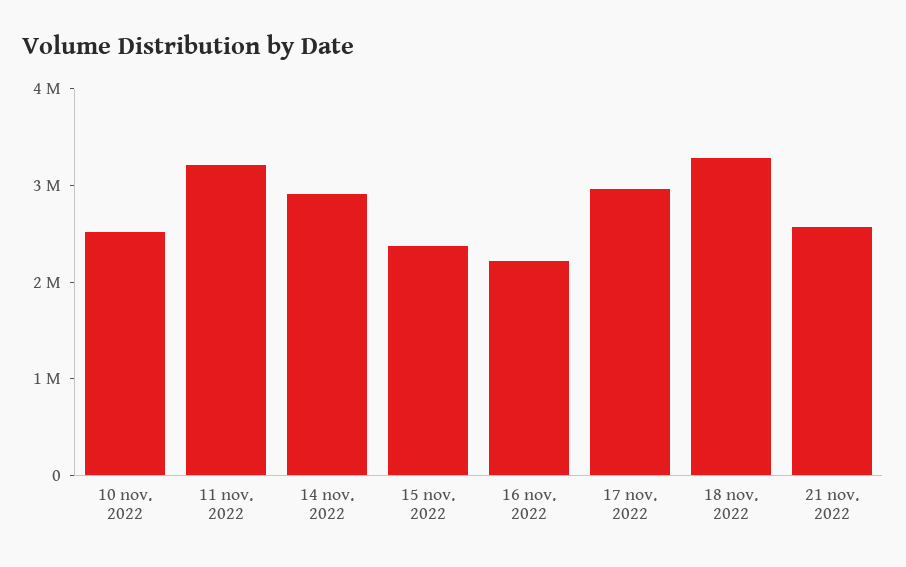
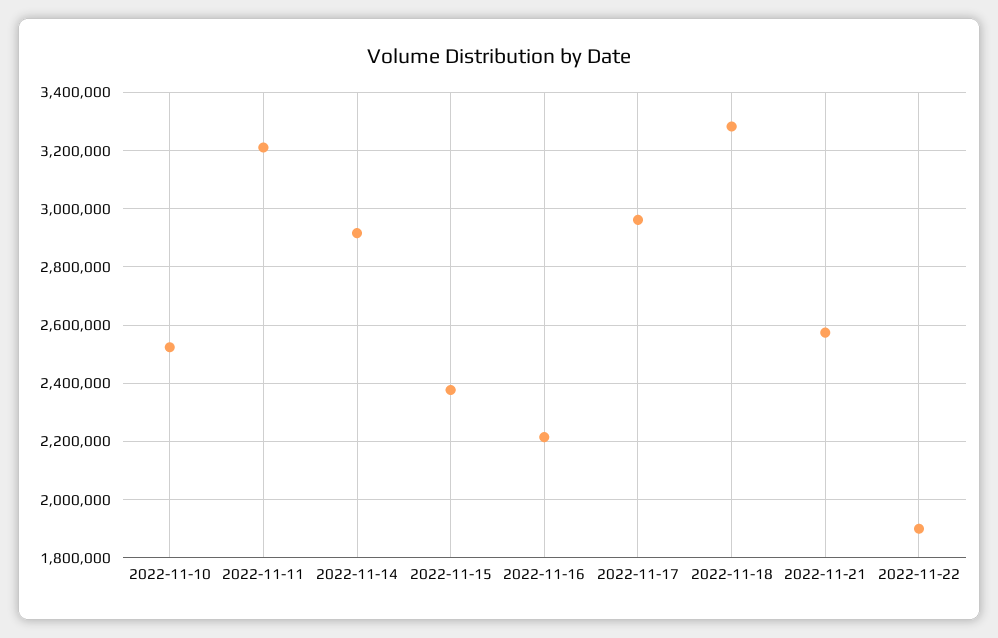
2022-11-22: none -> 1900000

